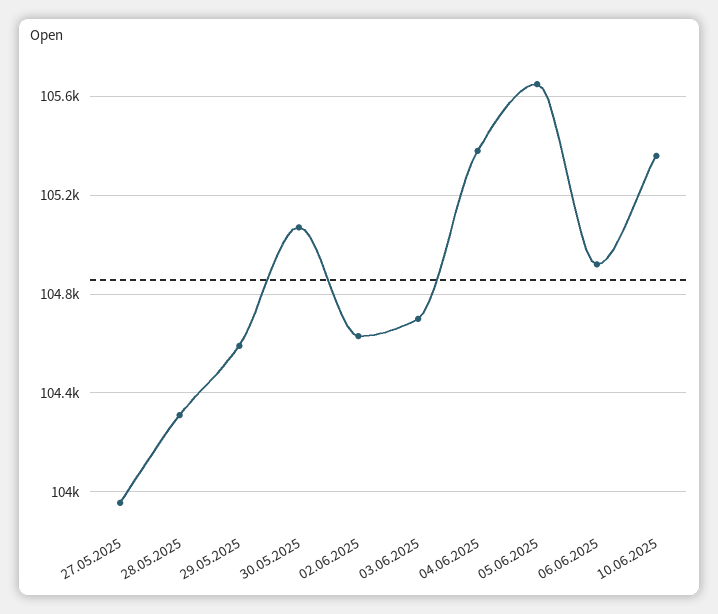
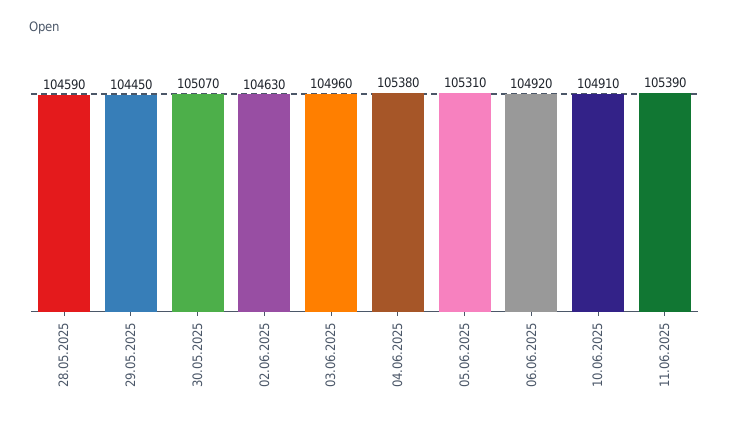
27.05.2025: 103950 -> none
28.05.2025: 104300 -> 104590
29.05.2025: 104600 -> 104450
03.06.2025: 104700 -> 104960
05.06.2025: 105650 -> 105310
10.06.2025: 105350 -> 104910
11.06.2025: none -> 105390

